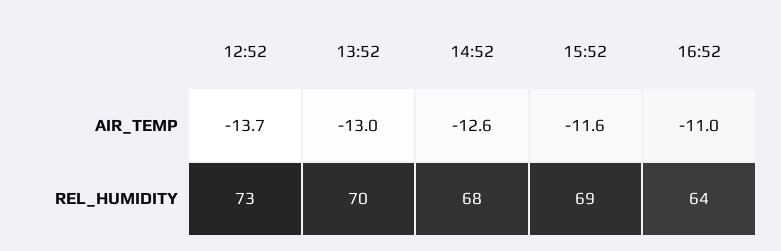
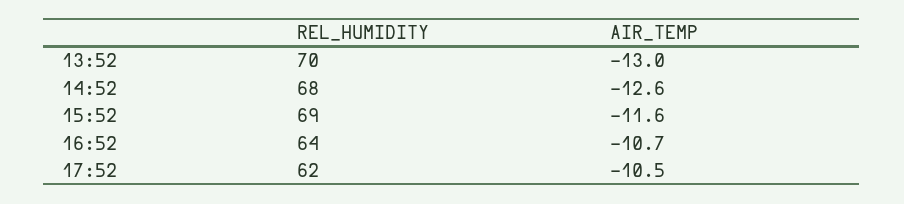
12:52, AIR_TEMP: -13.7 -> none
16:52, AIR_TEMP: -11 -> -10.7
12:52, REL_HUMIDITY: 73 -> none
17:52, REL_HUMIDITY: none -> 62
17:52, AIR_TEMP: none -> -10.5

